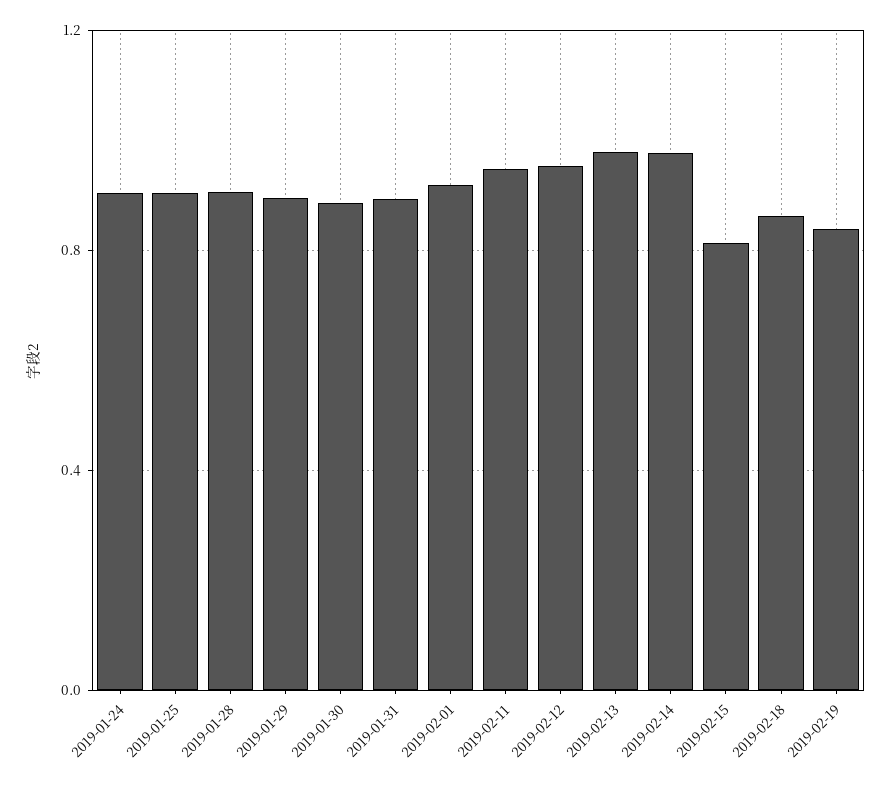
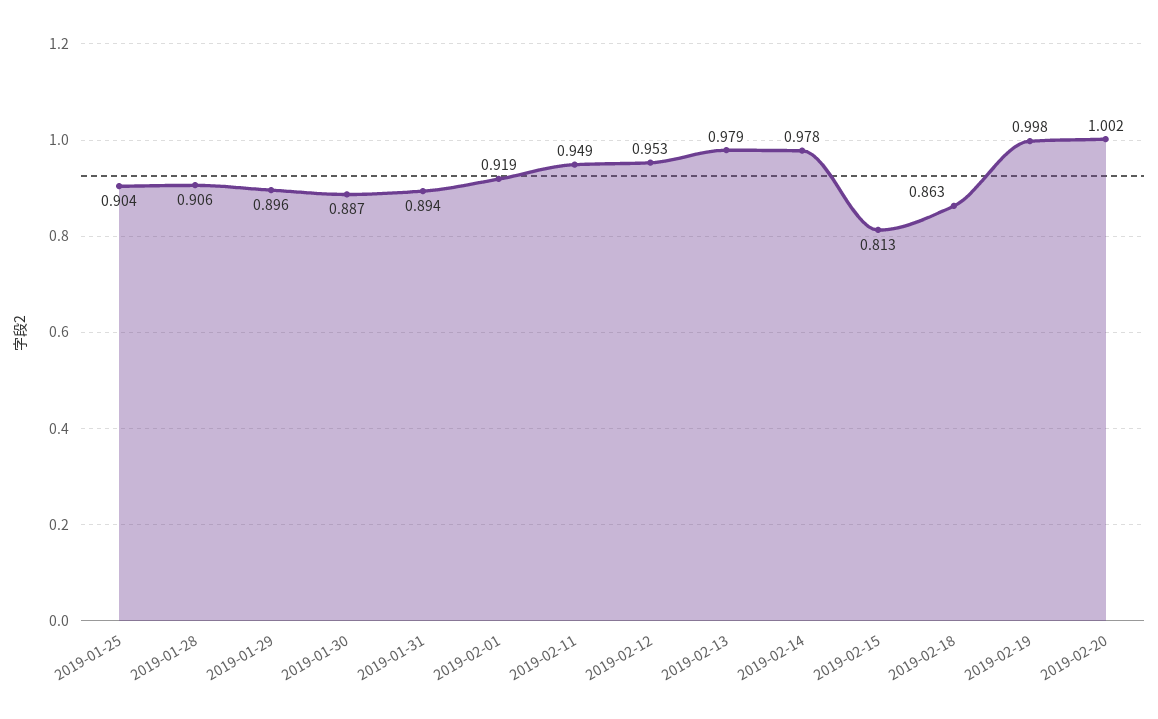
2019-01-24: 0.9 -> none
2019-02-19: 0.85 -> 0.998
2019-02-20: none -> 1.002

